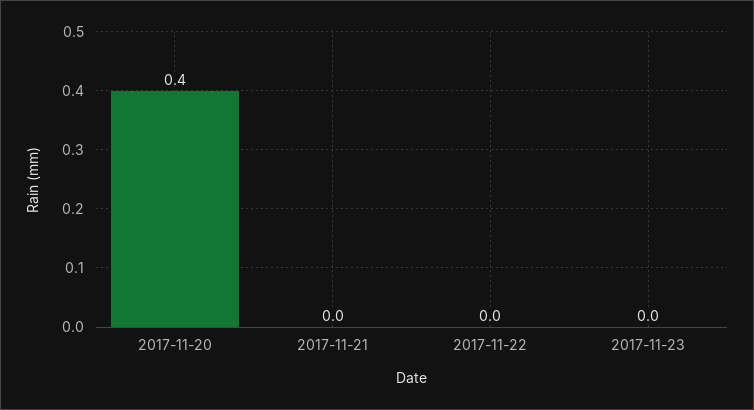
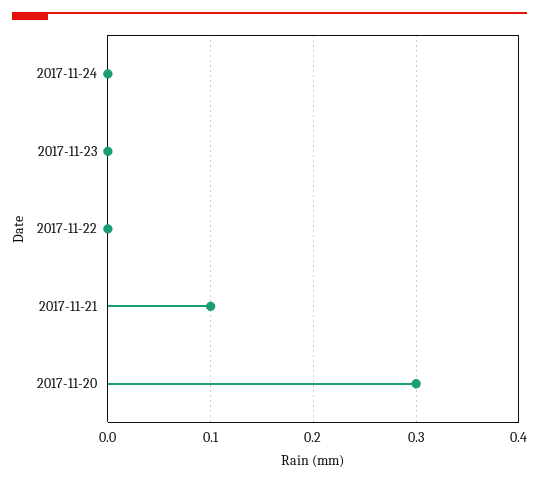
2017-11-20: 0.4 -> 0.3
2017-11-21: 0 -> 0.1
2017-11-24: none -> 0

